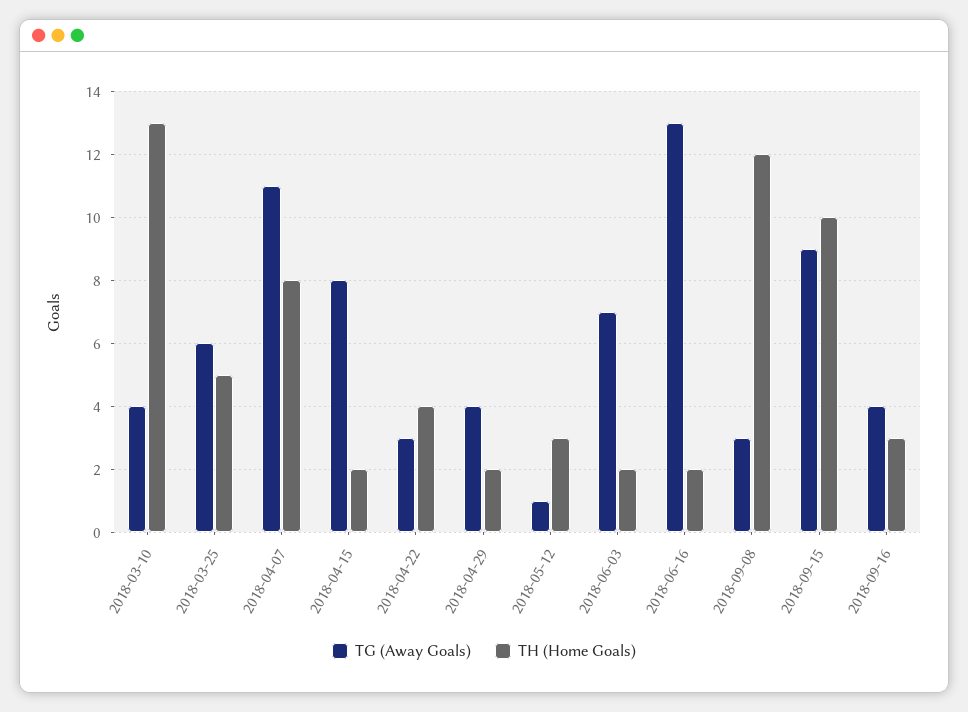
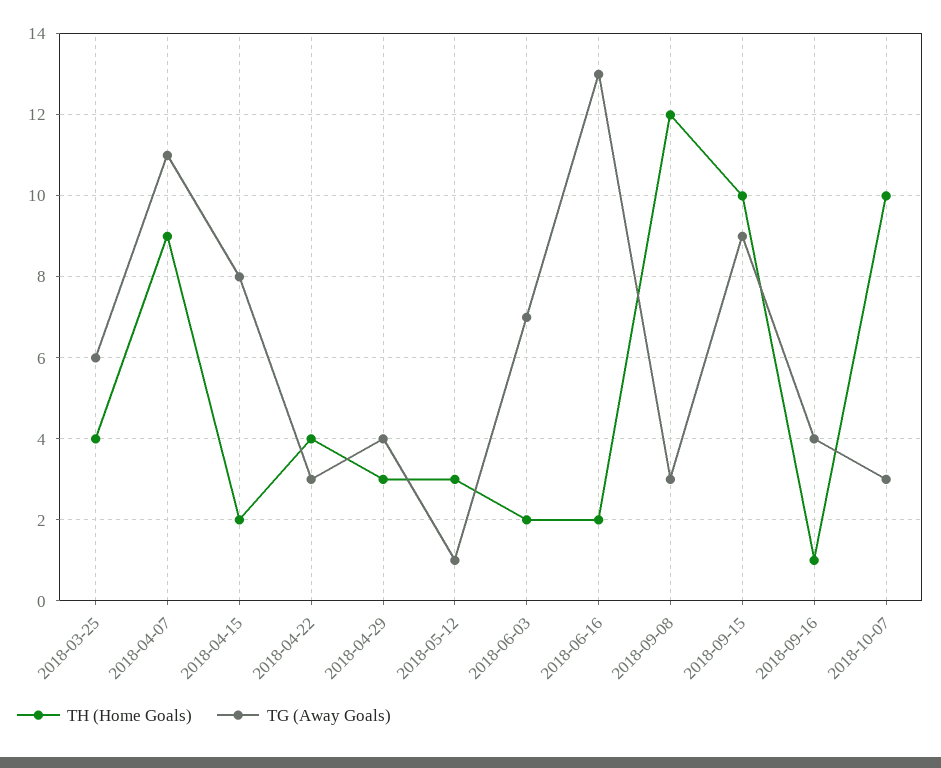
TG (Away Goals), 2018-03-10: 4 -> none
TH (Home Goals), 2018-03-10: 13 -> none
TH (Home Goals), 2018-03-25: 5 -> 4
TH (Home Goals), 2018-04-07: 8 -> 9
TH (Home Goals), 2018-04-29: 2 -> 3
TH (Home Goals), 2018-09-16: 3 -> 1
TH (Home Goals), 2018-10-07: none -> 10
TG (Away Goals), 2018-10-07: none -> 3

